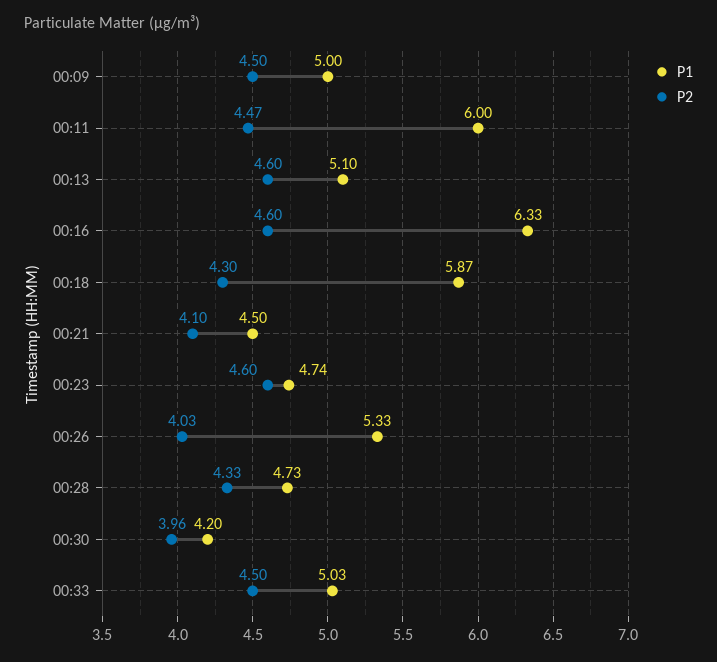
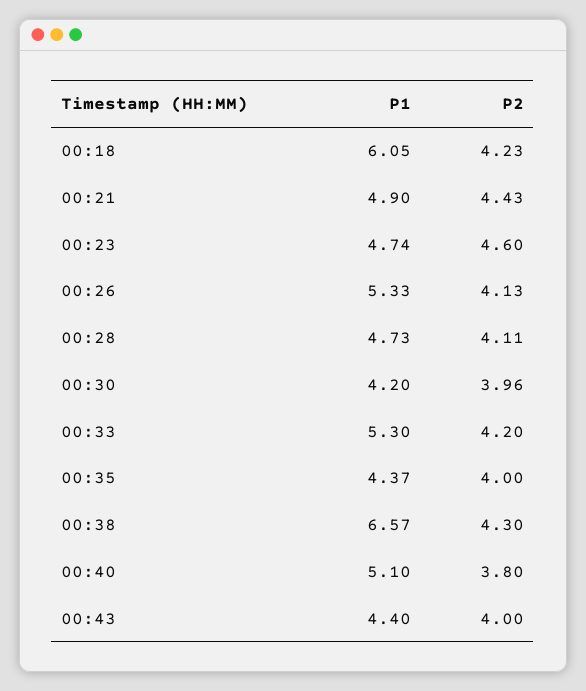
P1, 00:09: 5 -> none
P2, 00:09: 4.5 -> none
P1, 00:11: 6 -> none
P2, 00:11: 4.47 -> none
P1, 00:13: 5.1 -> none
P2, 00:13: 4.6 -> none
P1, 00:16: 6.33 -> none
P2, 00:16: 4.6 -> none
P1, 00:18: 5.87 -> 6.05
P2, 00:18: 4.3 -> 4.23
P1, 00:21: 4.5 -> 4.9
P2, 00:21: 4.1 -> 4.43
P2, 00:26: 4.03 -> 4.13
P2, 00:28: 4.33 -> 4.11
P1, 00:33: 5.03 -> 5.3
P2, 00:33: 4.5 -> 4.2
P1, 00:35: none -> 4.37
P2, 00:35: none -> 4
P1, 00:38: none -> 6.57
P2, 00:38: none -> 4.3
P1, 00:40: none -> 5.1
P2, 00:40: none -> 3.8
P1, 00:43: none -> 4.4
P2, 00:43: none -> 4

